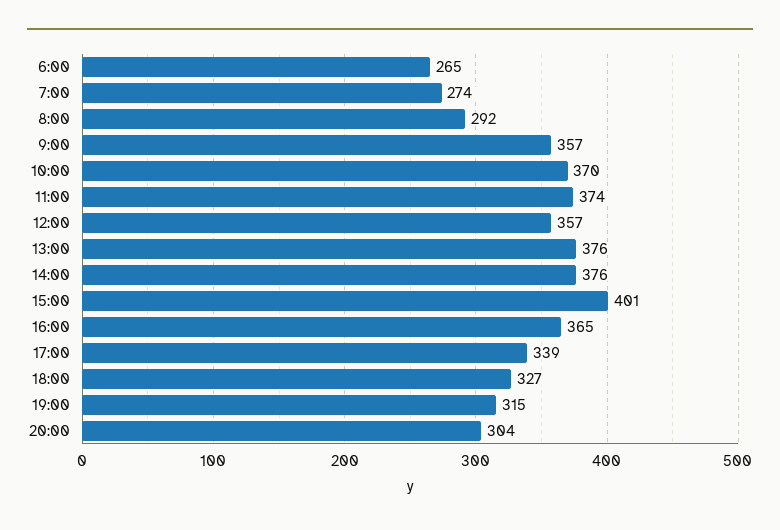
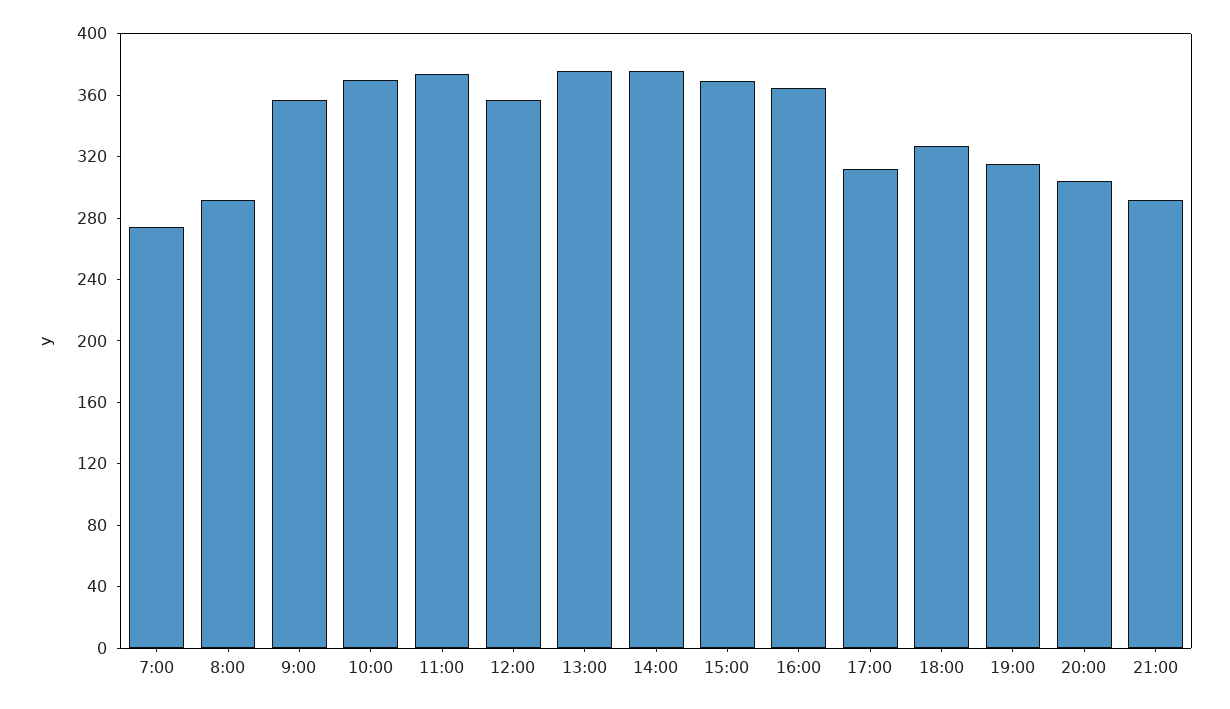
6:00: 265 -> none
15:00: 401 -> 370
17:00: 339 -> 310
21:00: none -> 290

